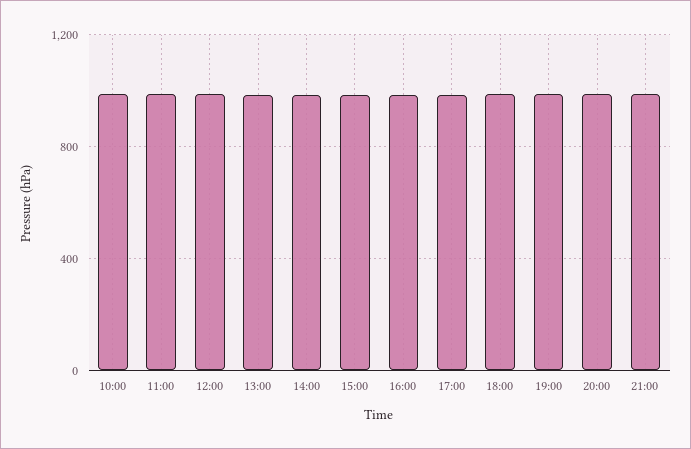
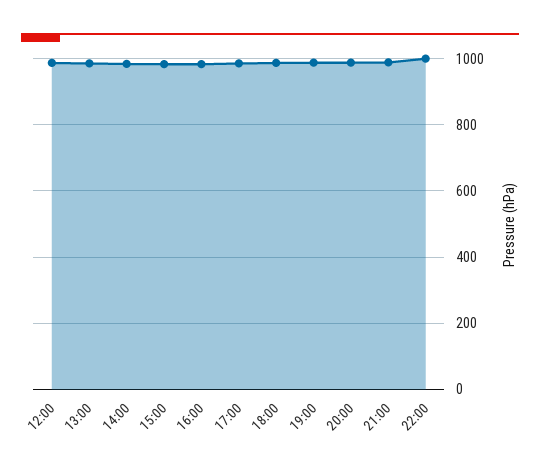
10:00: 1000 -> none
11:00: 1000 -> none
22:00: none -> 1000

